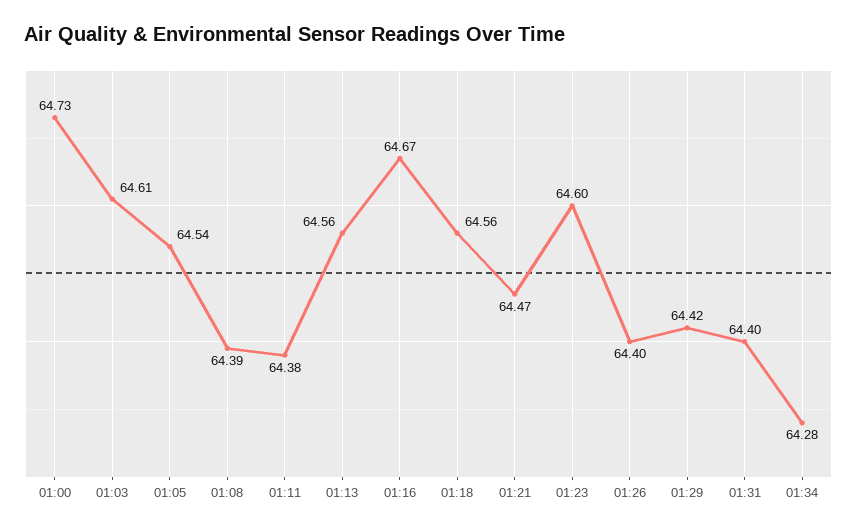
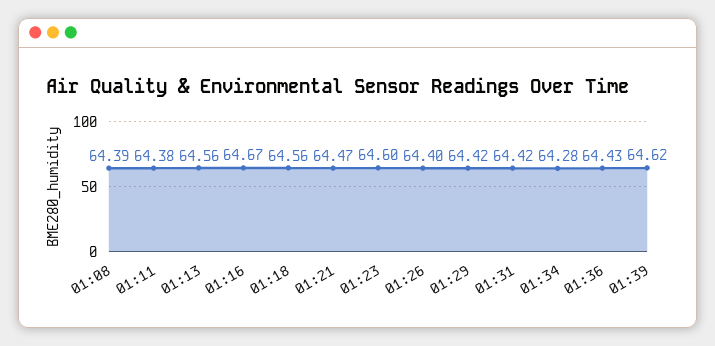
01:00: 64.73 -> none
01:03: 64.61 -> none
01:05: 64.54 -> none
01:31: 64.4 -> 64.42
01:36: none -> 64.43
01:39: none -> 64.62

